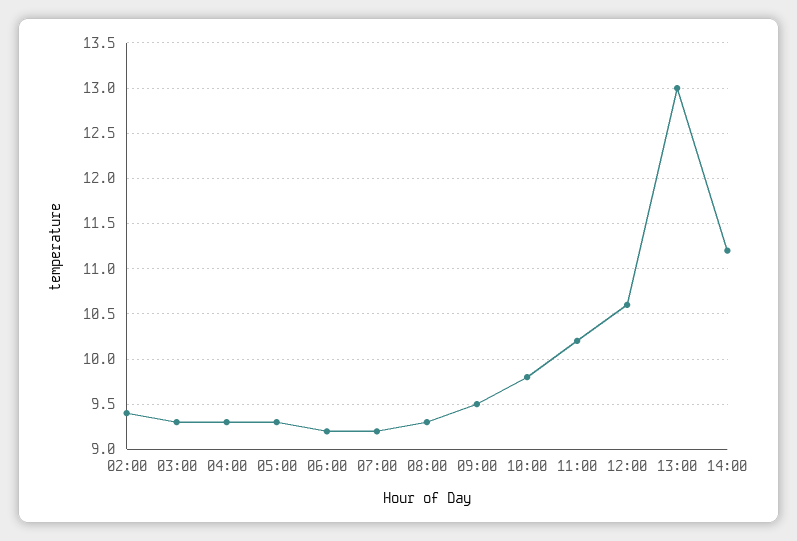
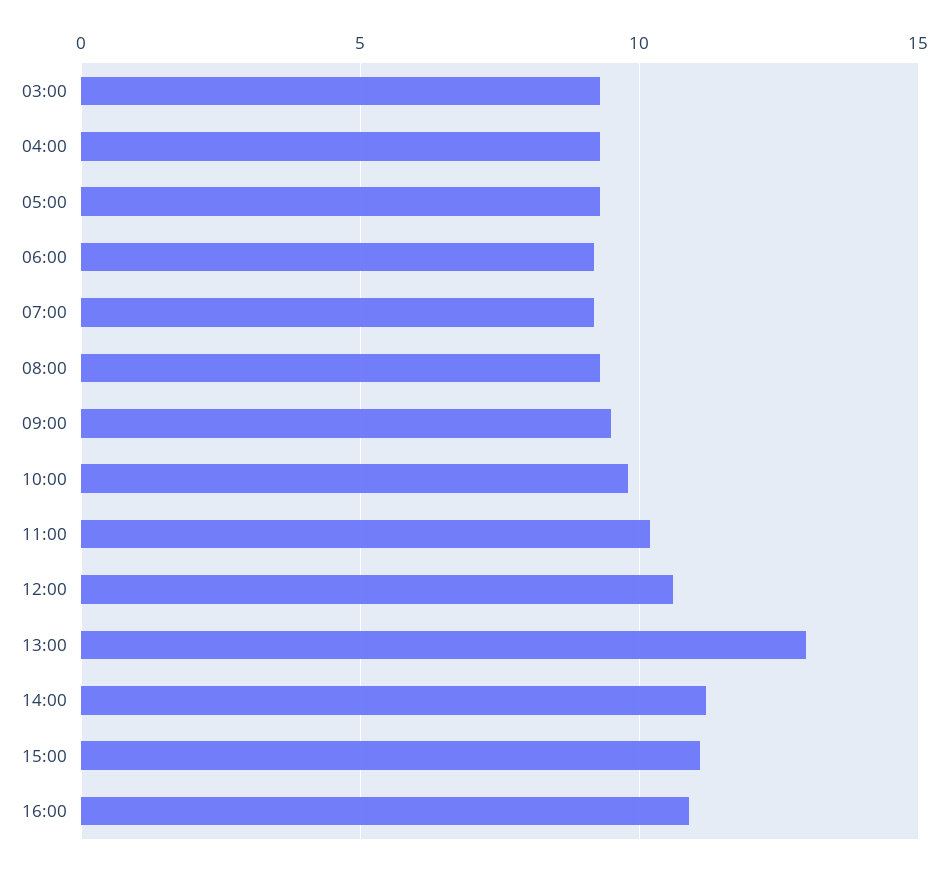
02:00: 9.4 -> none
15:00: none -> 11
16:00: none -> 11

